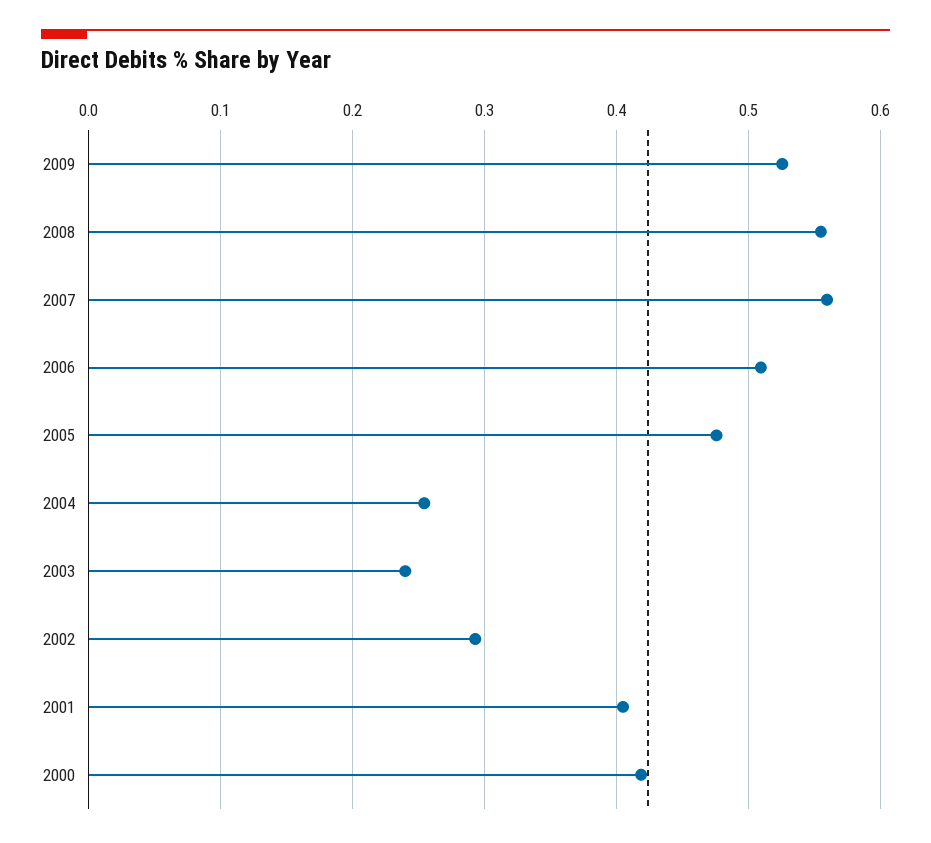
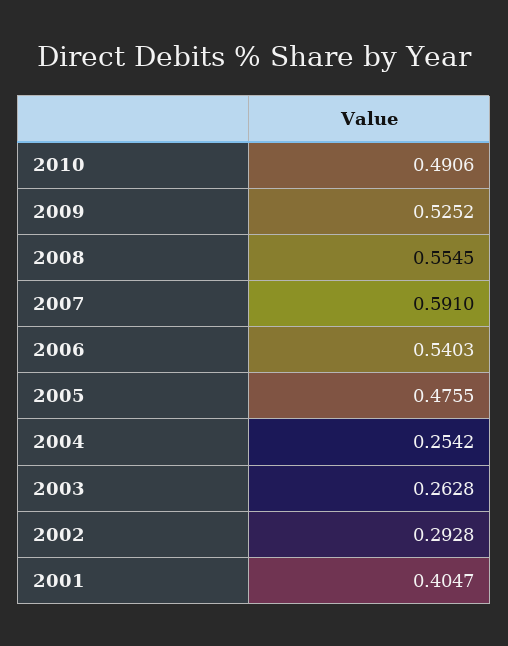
2007: 0.56 -> 0.591
2006: 0.51 -> 0.5403
2003: 0.24 -> 0.2628
2000: 0.42 -> none
2010: none -> 0.4906

